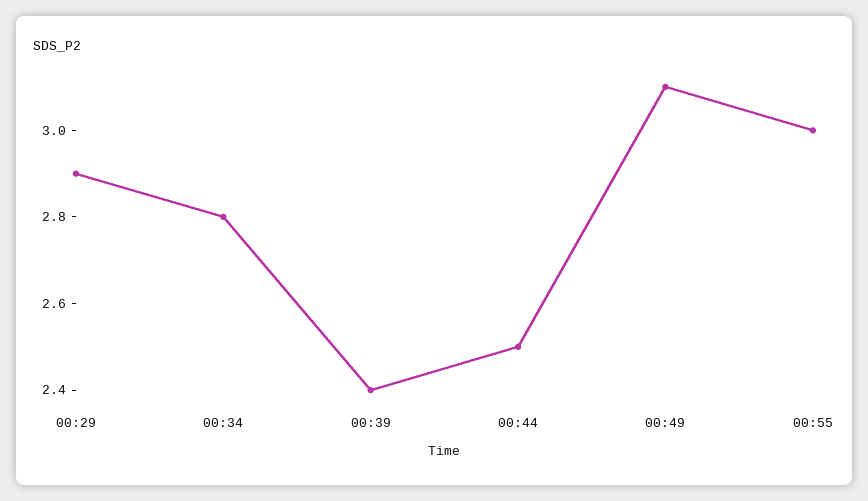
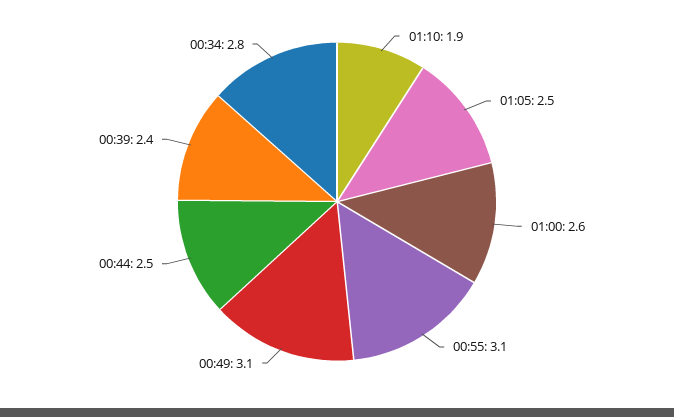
00:29: 2.9 -> none
00:55: 3 -> 3.1
01:10: none -> 1.9
01:05: none -> 2.5
01:00: none -> 2.6

